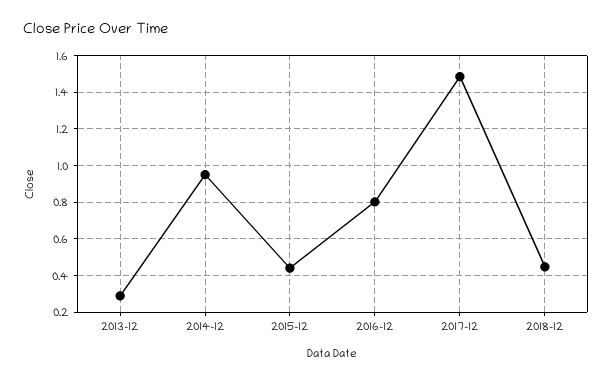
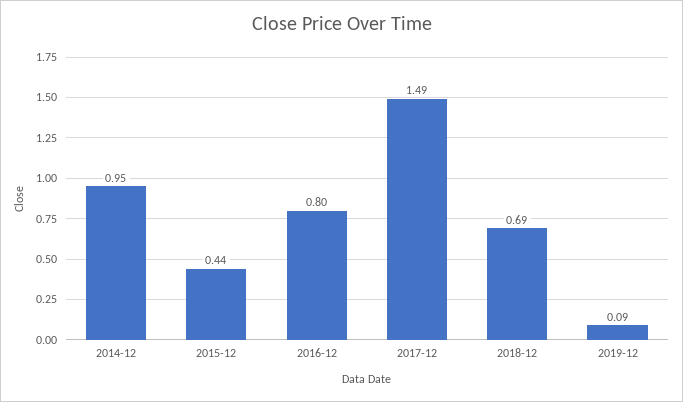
2013-12: 0.3 -> none
2018-12: 0.45 -> 0.69
2019-12: none -> 0.09

